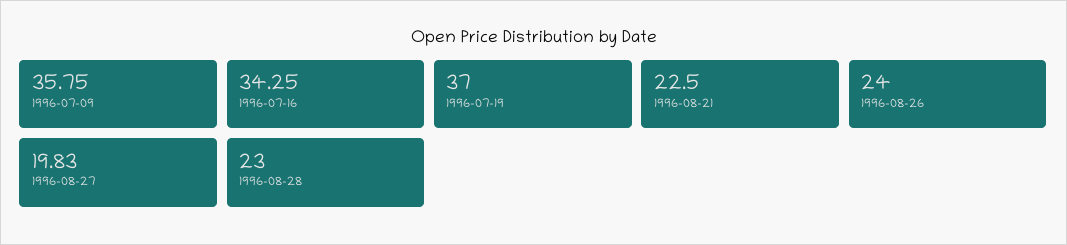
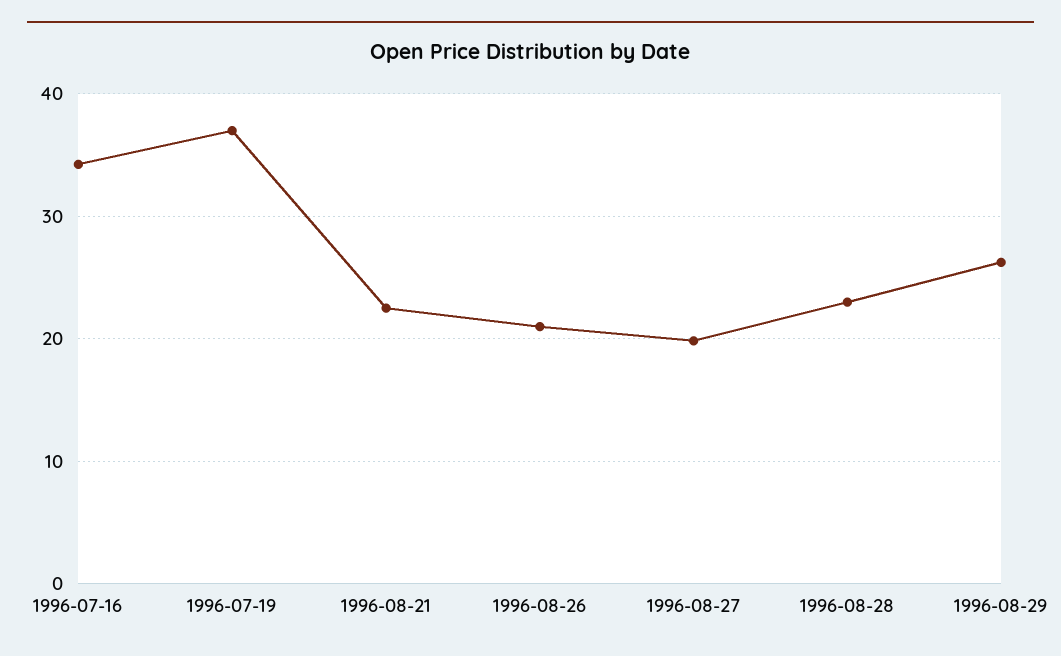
1996-07-09: 35.75 -> none
1996-08-26: 24 -> 21
1996-08-29: none -> 26

